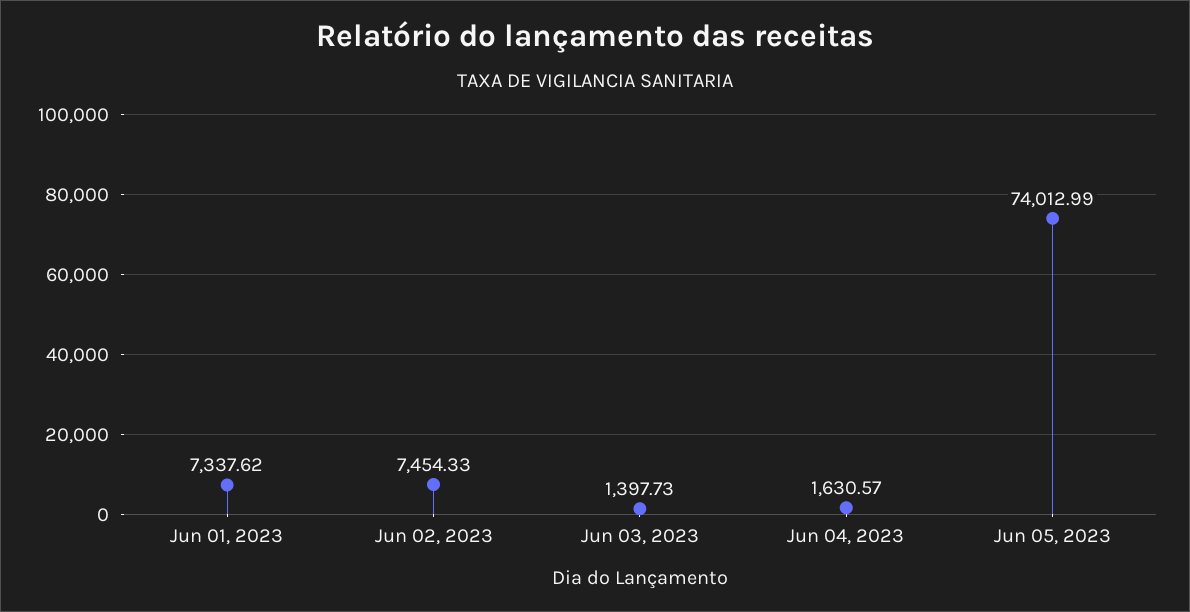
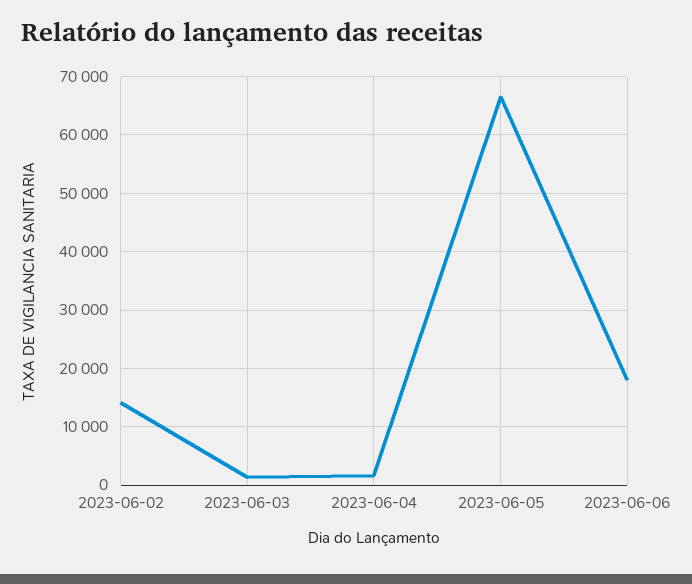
Jun 01, 2023: 7337.62 -> none
Jun 02, 2023: 7454.33 -> 14000
Jun 05, 2023: 74012.99 -> 66000
2023-06-06: none -> 18000

